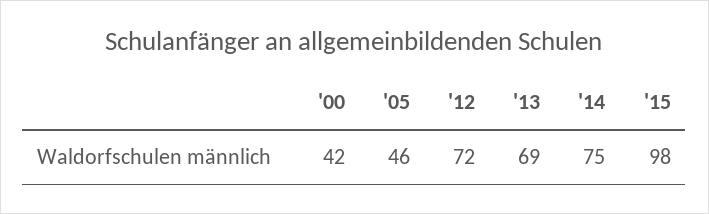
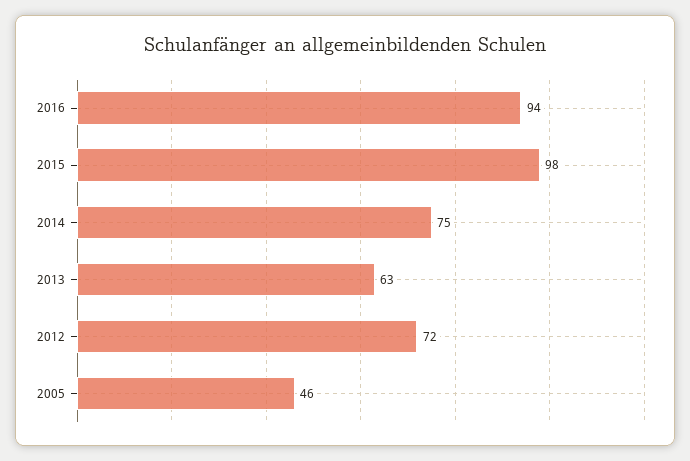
'00: 42 -> none
'13: 69 -> 63
2016: none -> 94

